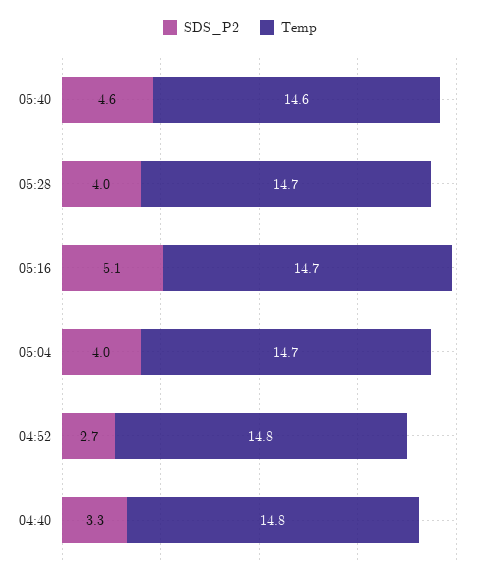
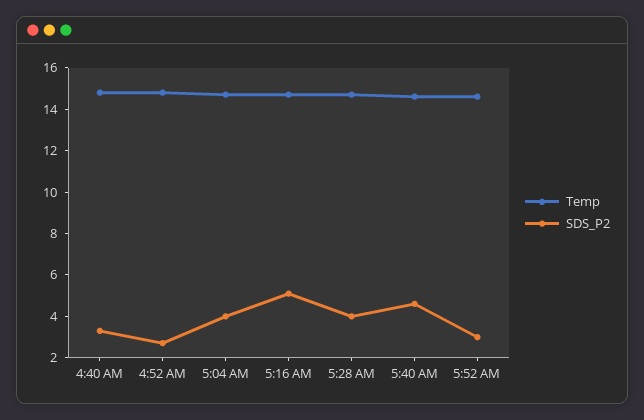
Temp, 5:52 AM: none -> 14.5
SDS_P2, 5:52 AM: none -> 3

